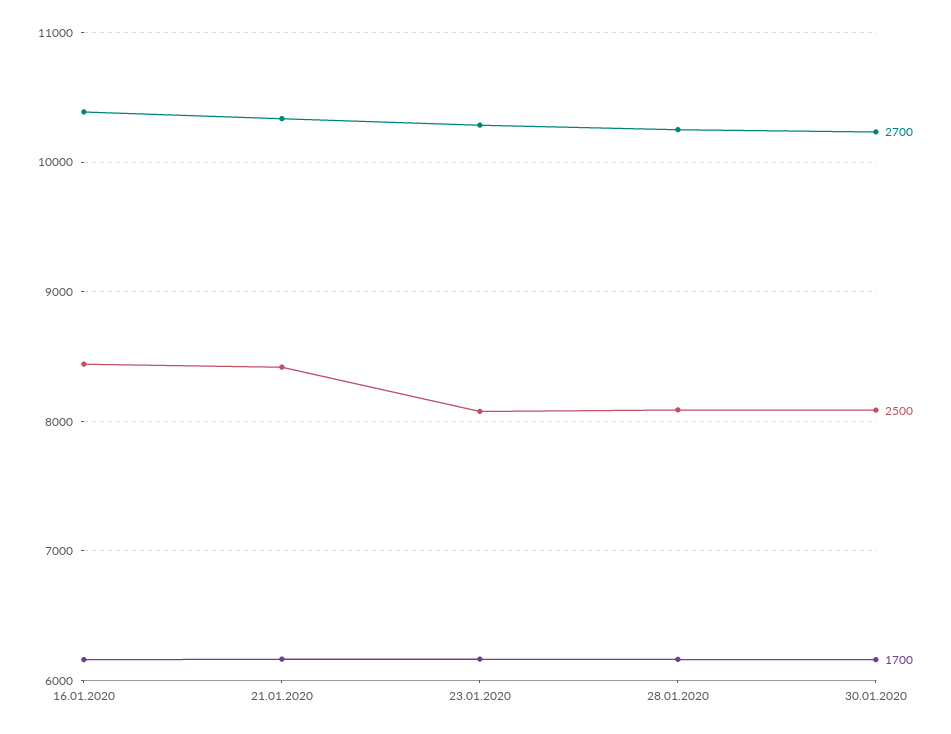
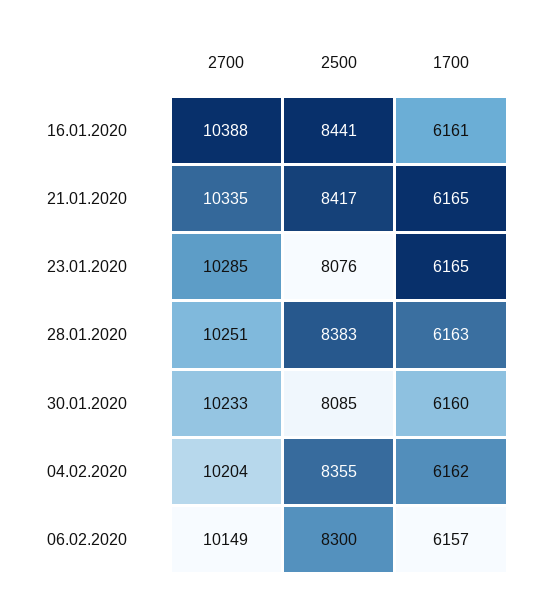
2500, 28.01.2020: 8100 -> 8383
2700, 04.02.2020: none -> 10204
2500, 04.02.2020: none -> 8355
1700, 04.02.2020: none -> 6162
2700, 06.02.2020: none -> 10149
2500, 06.02.2020: none -> 8300
1700, 06.02.2020: none -> 6157

